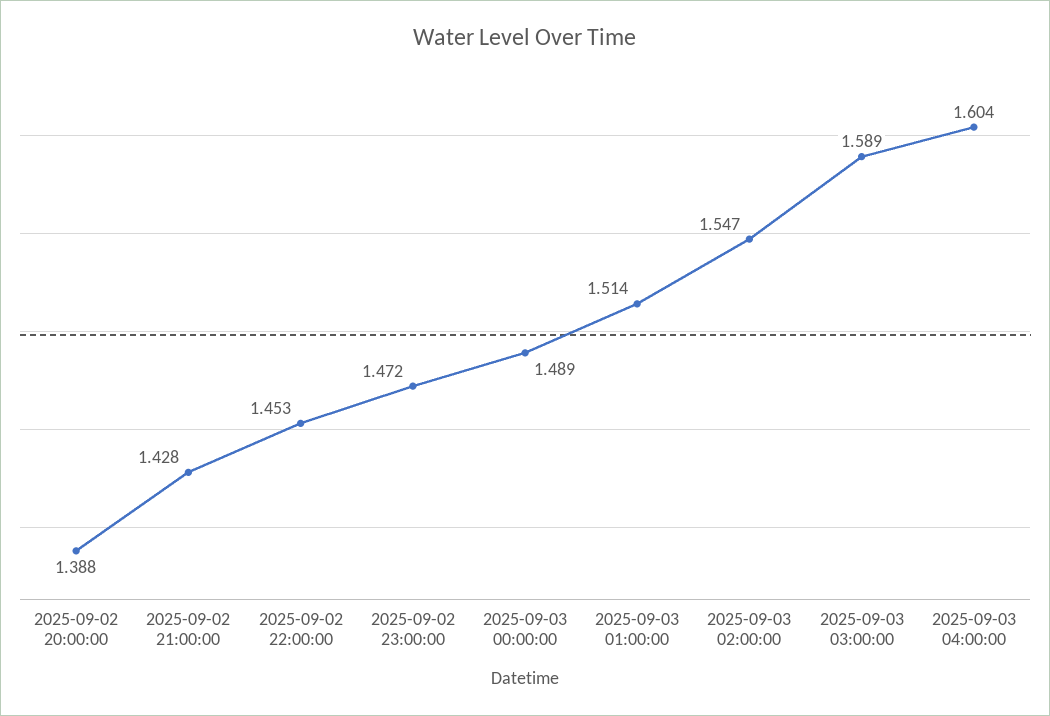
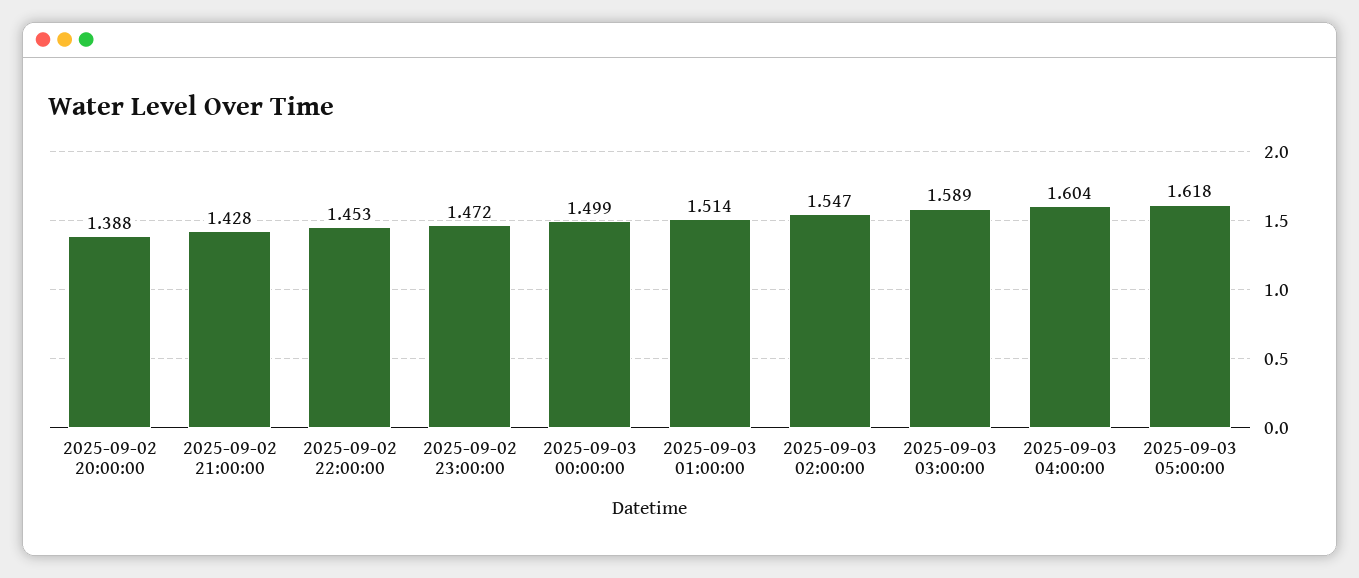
2025-09-03 00:00:00: 1.489 -> 1.499
2025-09-03 05:00:00: none -> 1.618

